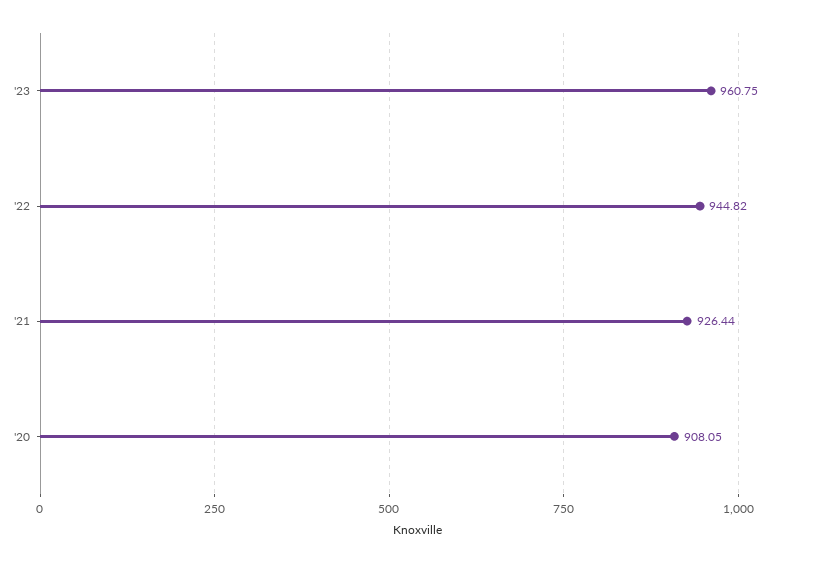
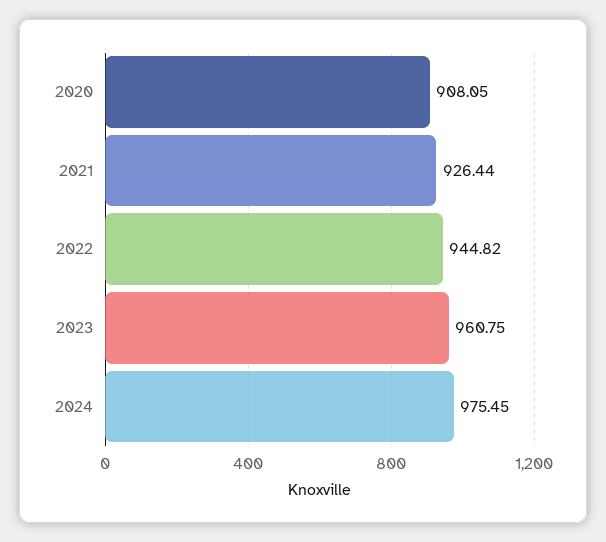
2024: none -> 975.45

